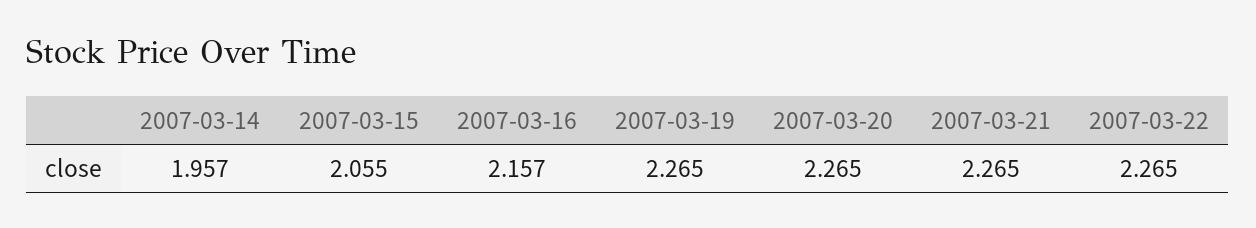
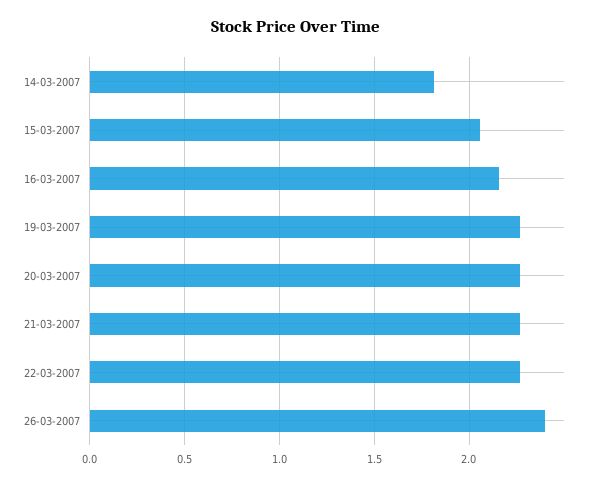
2007-03-14: 1.957 -> 1.8
26-03-2007: none -> 2.4

